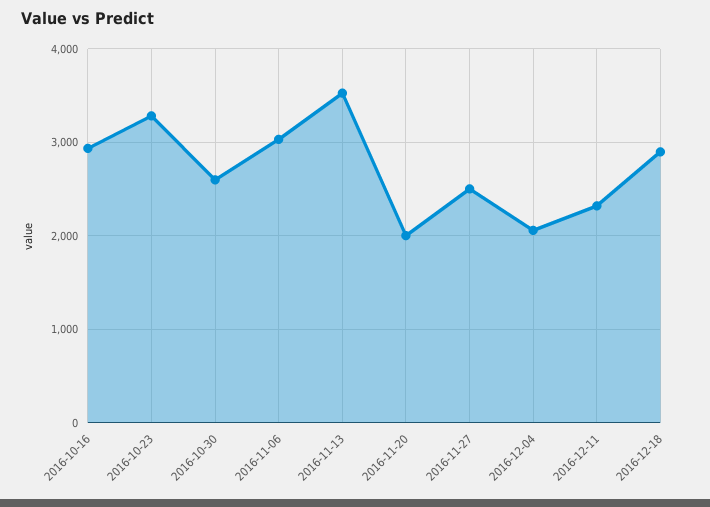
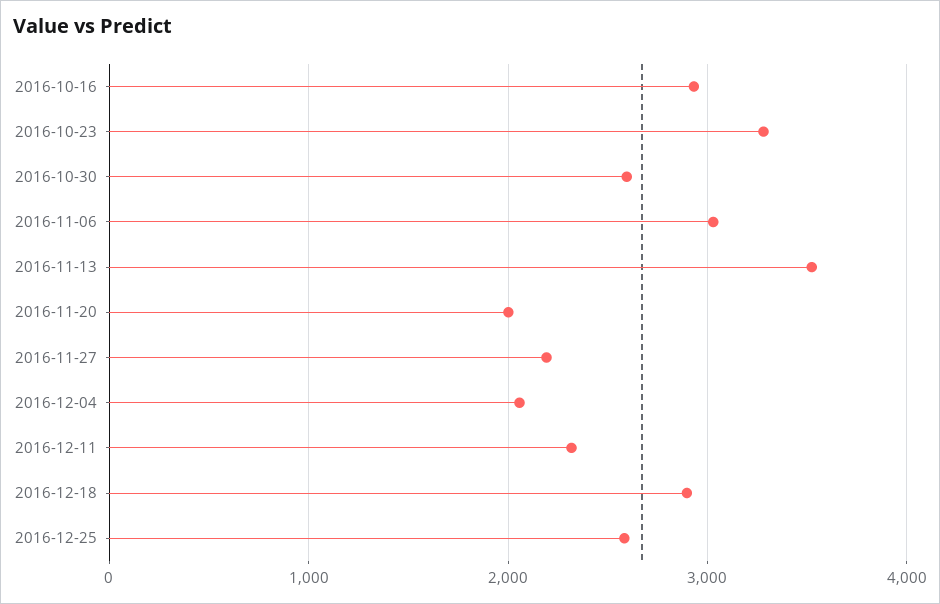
2016-11-27: 2500 -> 2200
2016-12-25: none -> 2600

